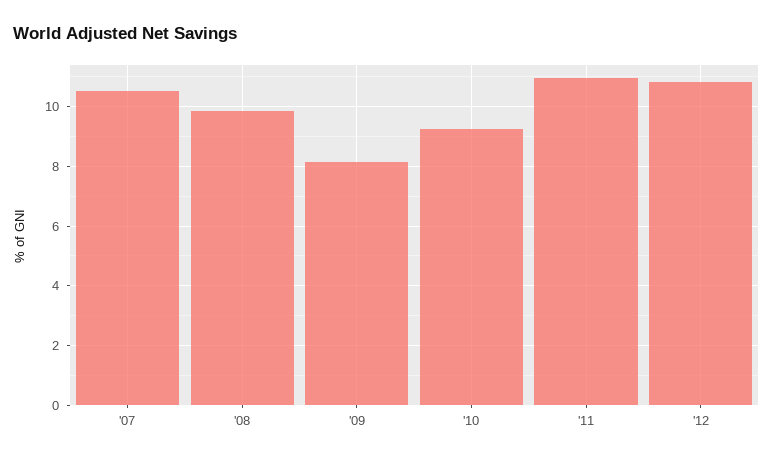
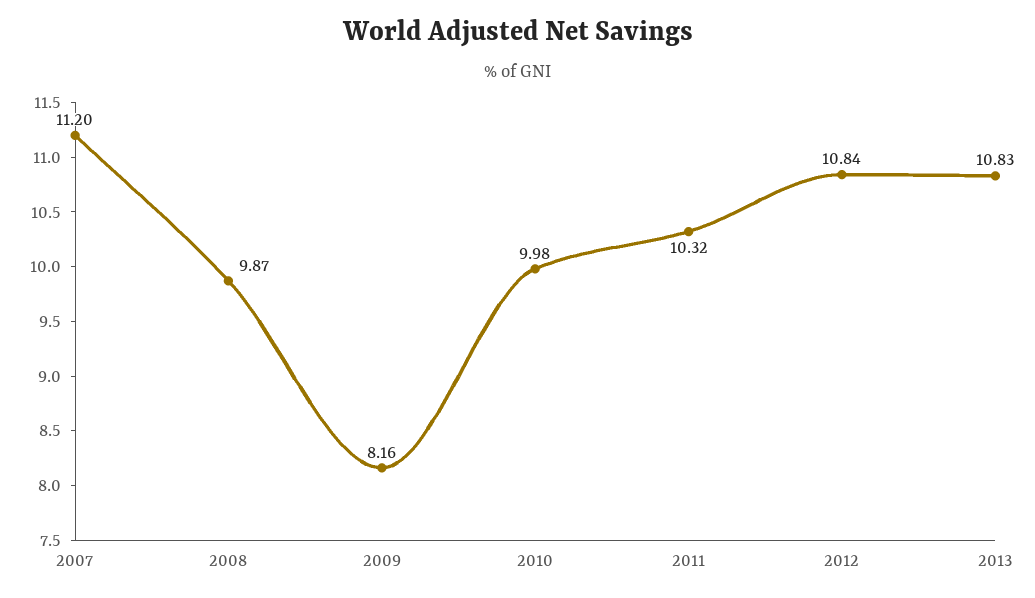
'07: 10.5 -> 11.2
'10: 9.25 -> 9.98
'11: 11 -> 10.32
2013: none -> 10.83

